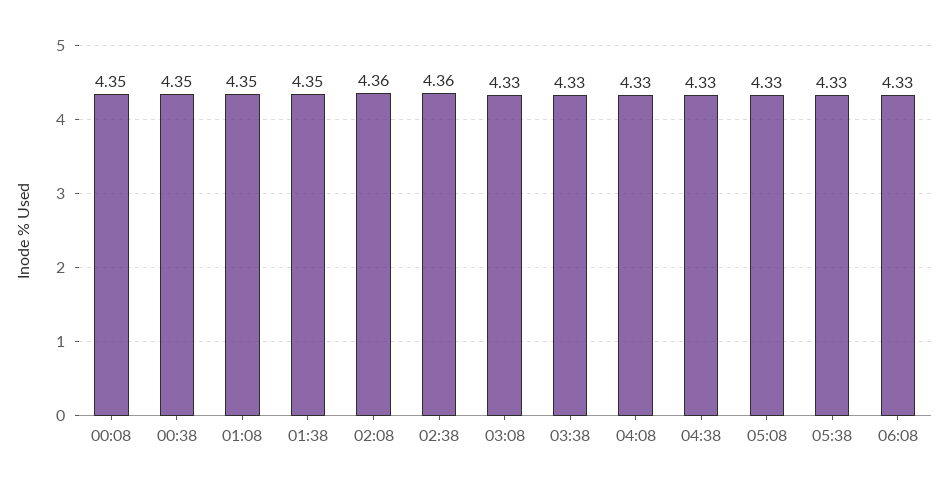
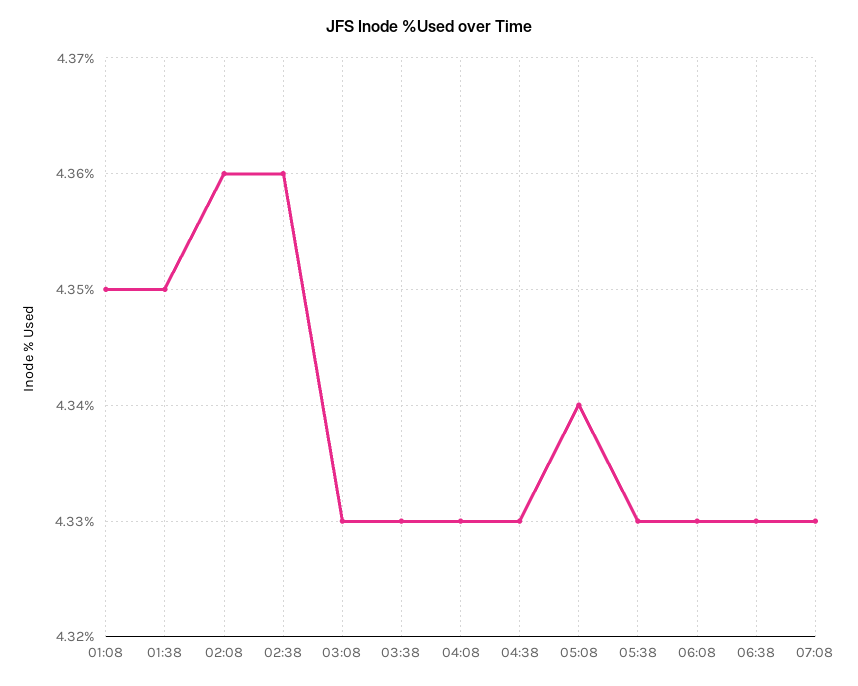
00:08: 4.35 -> none
00:38: 4.35 -> none
05:08: 4.33 -> 4.34
06:38: none -> 4.33
07:08: none -> 4.33

